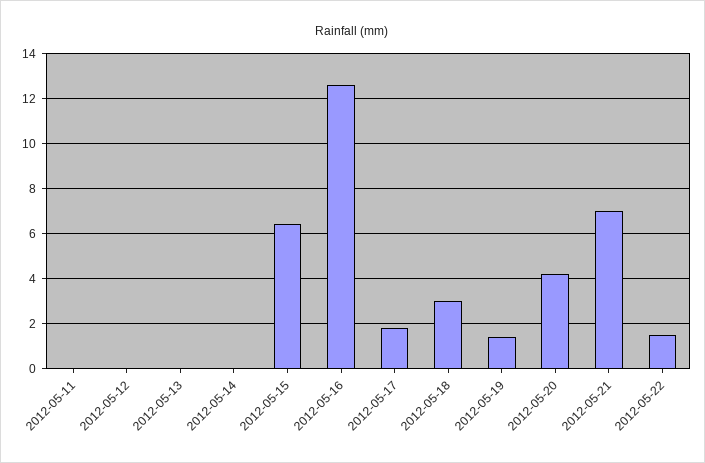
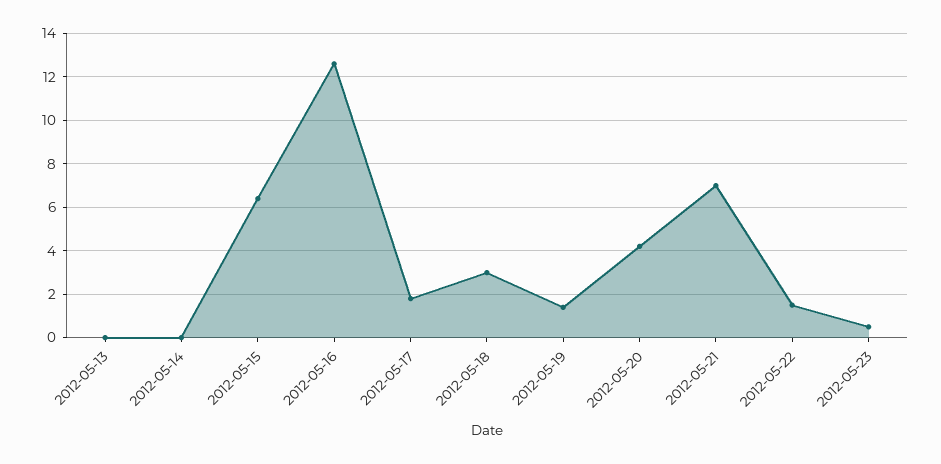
2012-05-11: 0 -> none
2012-05-12: 0 -> none
2012-05-23: none -> 0.5

